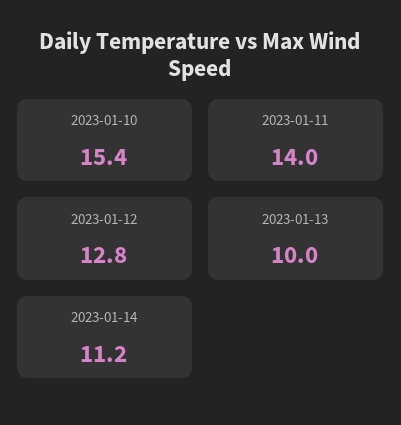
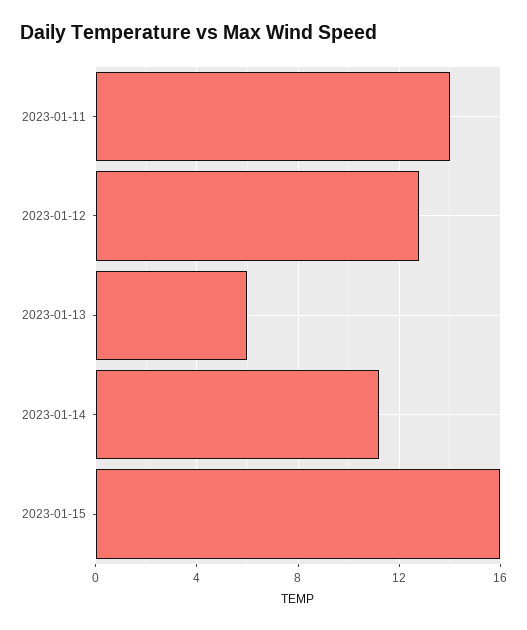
2023-01-10: 15.4 -> none
2023-01-13: 10 -> 6
2023-01-15: none -> 16

